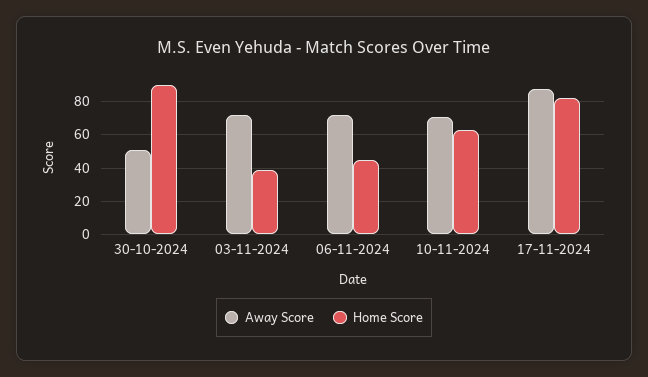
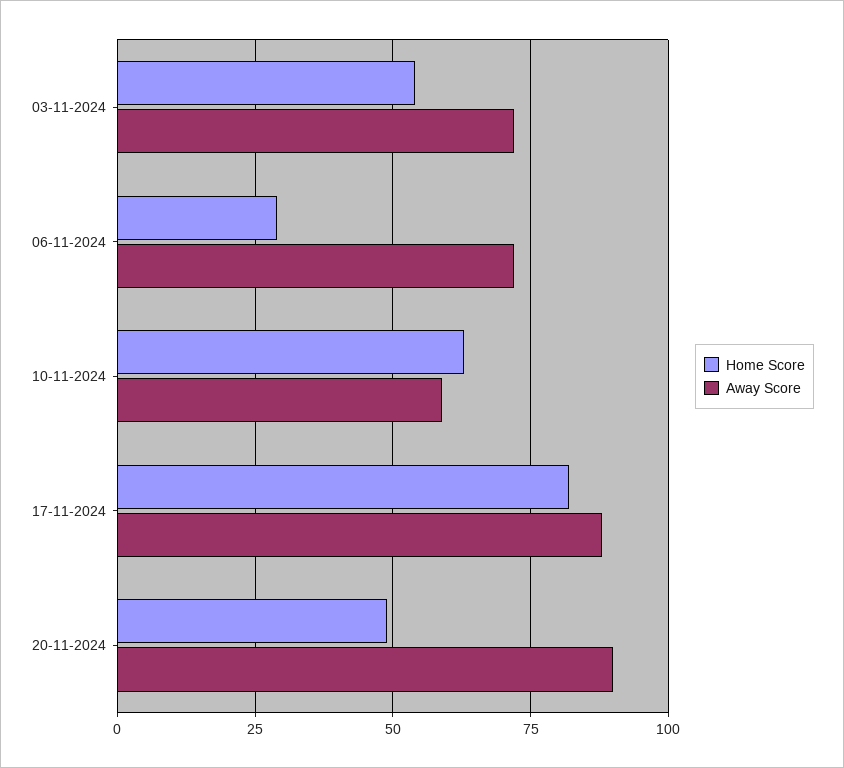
Away Score, 30-10-2024: 50 -> none
Home Score, 30-10-2024: 90 -> none
Home Score, 03-11-2024: 40 -> 55
Home Score, 06-11-2024: 45 -> 30
Away Score, 10-11-2024: 70 -> 60
Home Score, 20-11-2024: none -> 50
Away Score, 20-11-2024: none -> 90

